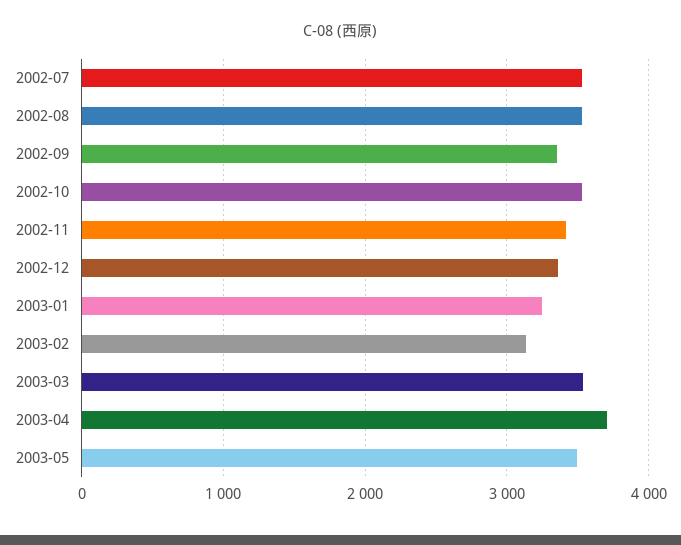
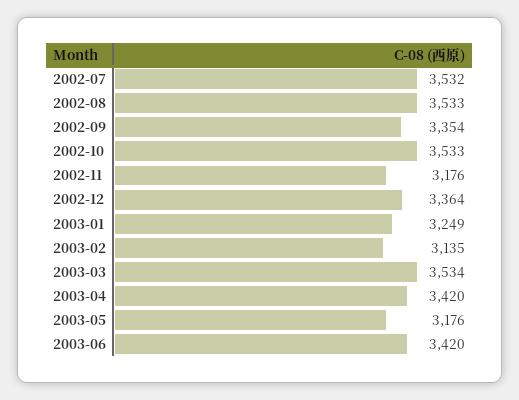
2002-11: 3400 -> 3176
2003-04: 3700 -> 3420
2003-05: 3500 -> 3176
2003-06: none -> 3420

